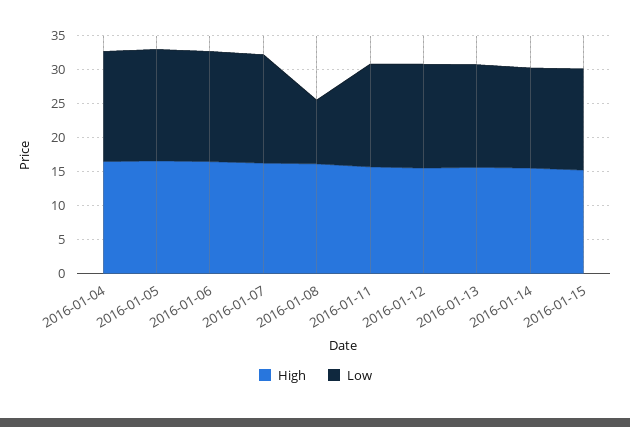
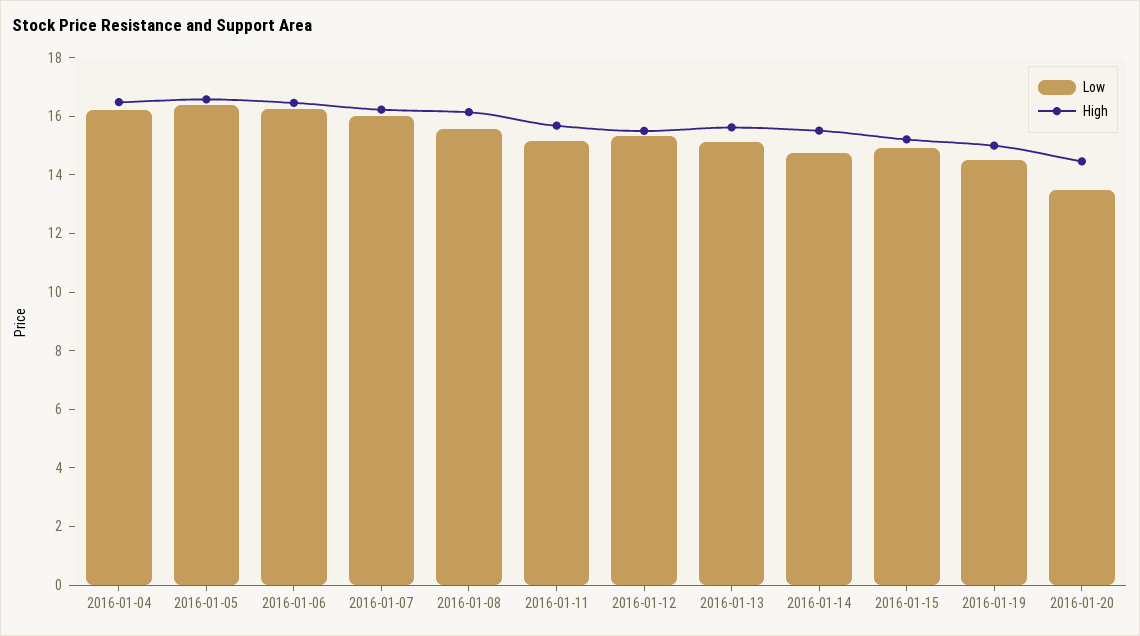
Low, 2016-01-08: 10 -> 15.5
Low, 2016-01-19: none -> 14.5
High, 2016-01-19: none -> 15
Low, 2016-01-20: none -> 13.5
High, 2016-01-20: none -> 14.5

